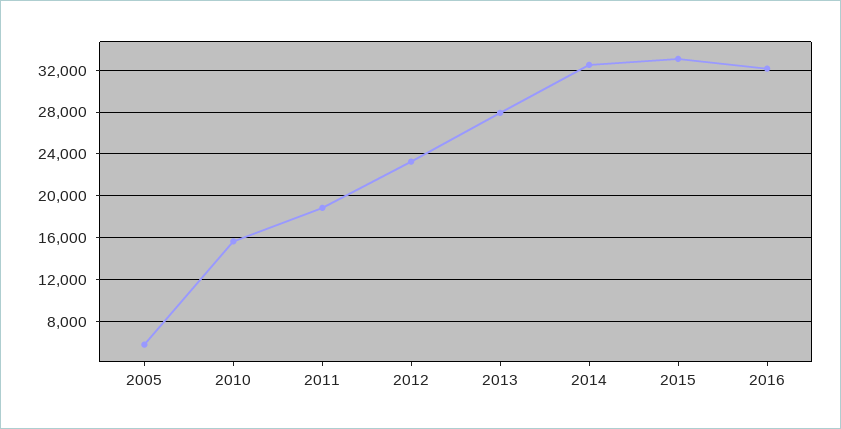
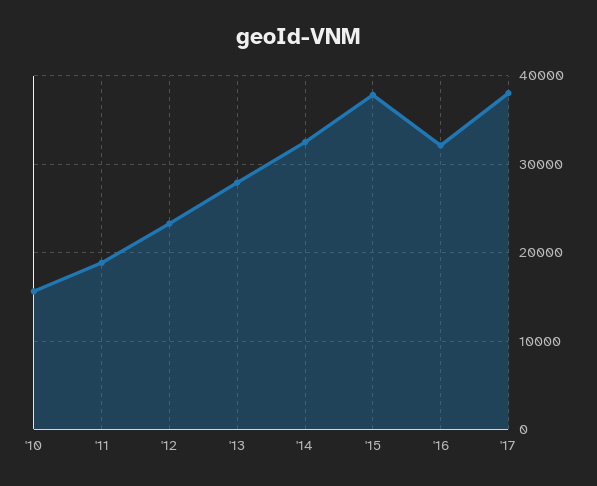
2005: 6000 -> none
2015: 33000 -> 38000
'17: none -> 38000

